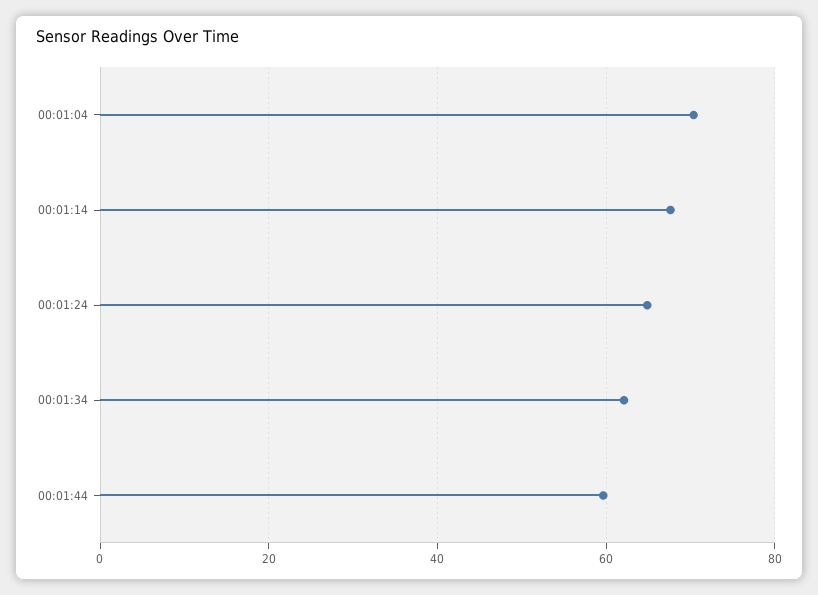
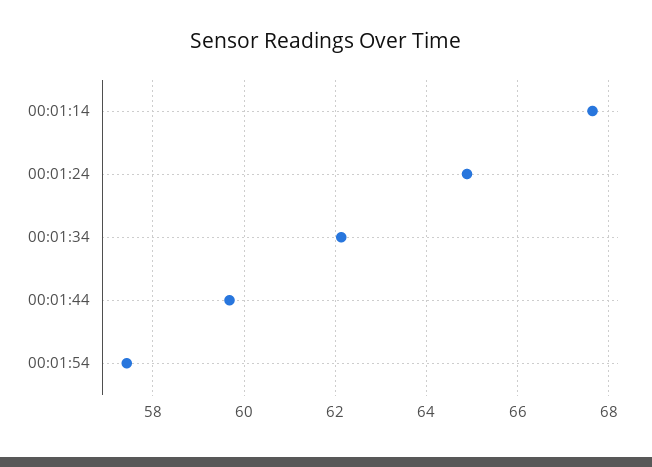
00:01:04: 70 -> none
00:01:54: none -> 57.4

